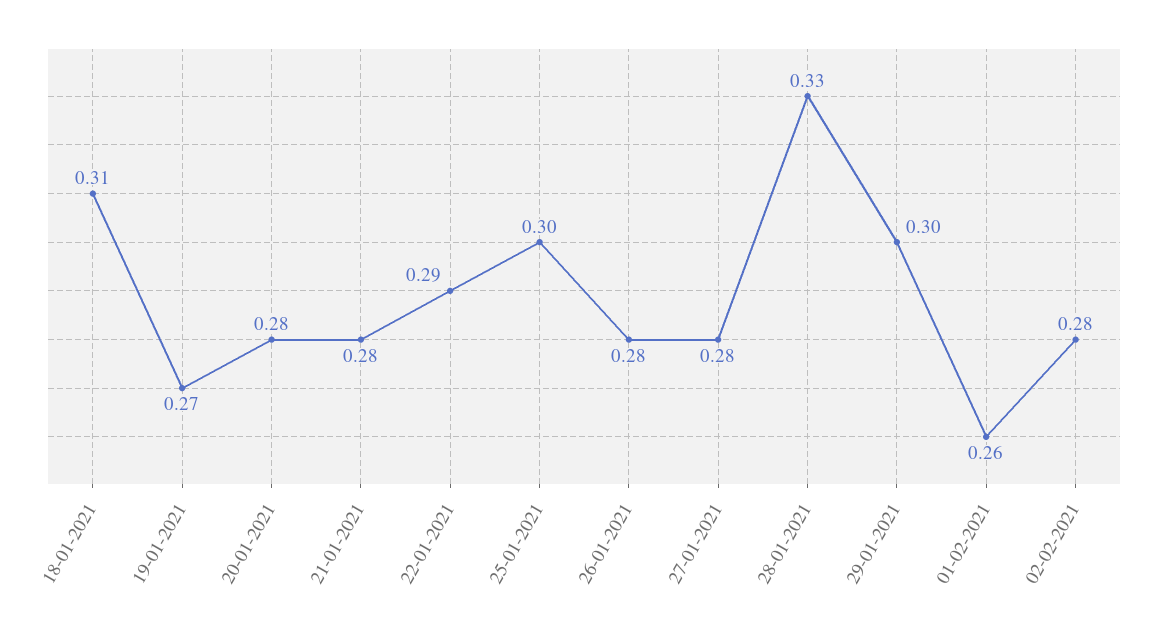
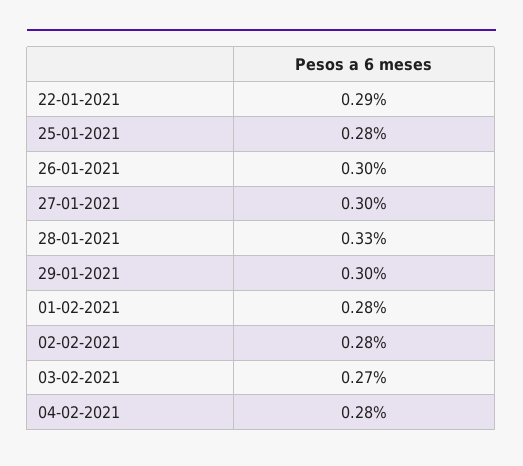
18-01-2021: 0.31 -> none
19-01-2021: 0.27 -> none
20-01-2021: 0.28 -> none
21-01-2021: 0.28 -> none
25-01-2021: 0.3 -> 0.28
26-01-2021: 0.28 -> 0.3
27-01-2021: 0.28 -> 0.3
01-02-2021: 0.26 -> 0.28
03-02-2021: none -> 0.27
04-02-2021: none -> 0.28

